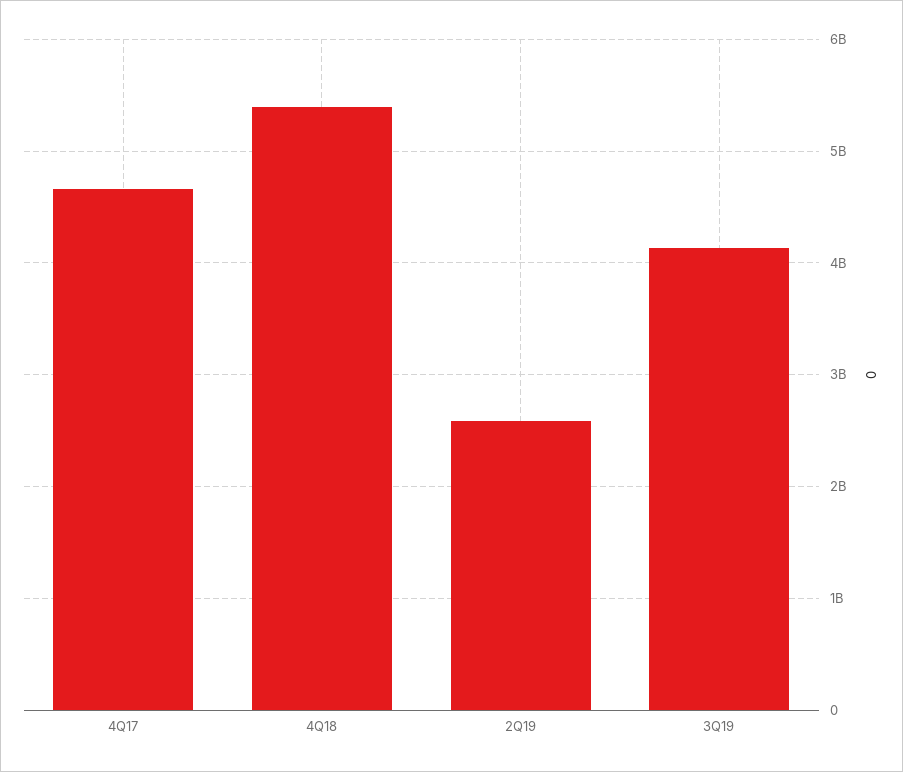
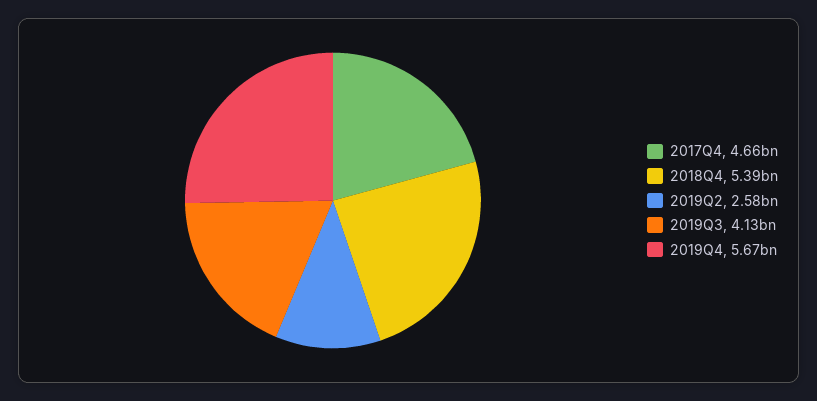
2019Q4: none -> 5670000000

